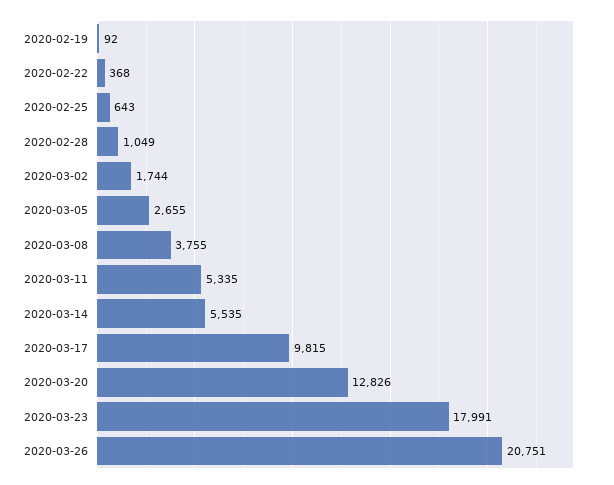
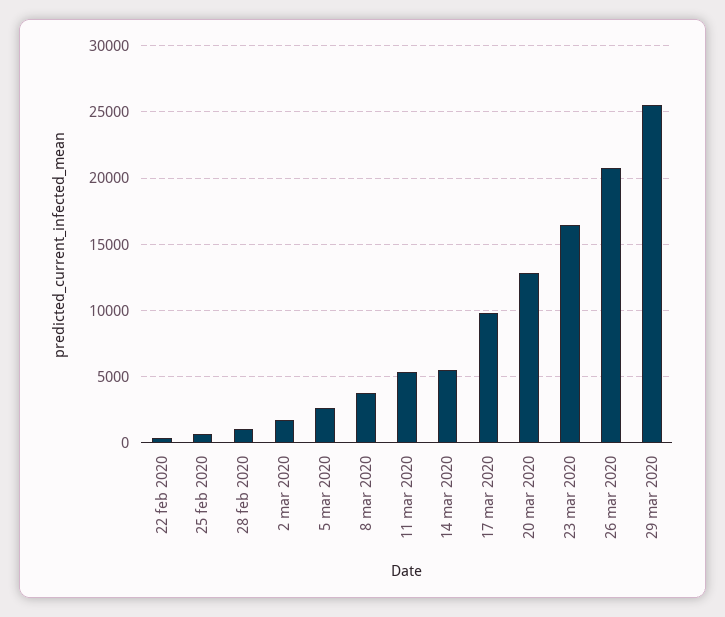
2020-02-19: 92 -> none
2020-03-23: 17991 -> 16500
29 mar 2020: none -> 25500

